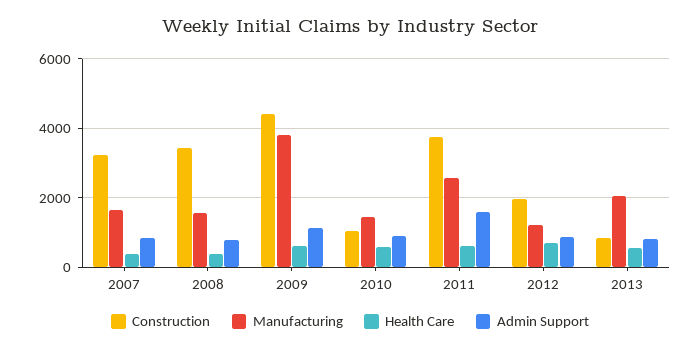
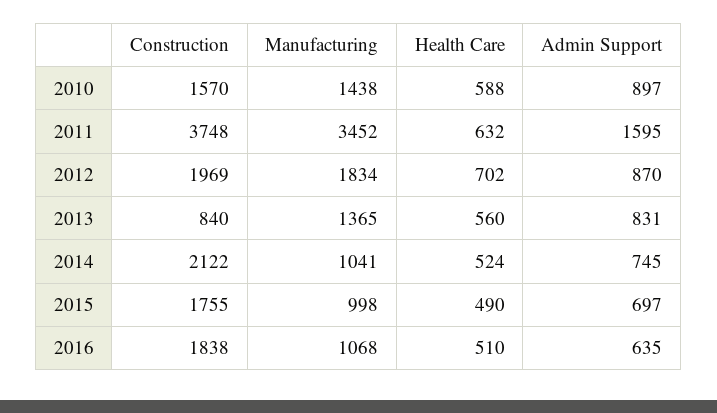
Construction, 2007: 3200 -> none
Manufacturing, 2007: 1600 -> none
Health Care, 2007: 400 -> none
Admin Support, 2007: 800 -> none
Construction, 2008: 3400 -> none
Manufacturing, 2008: 1600 -> none
Health Care, 2008: 400 -> none
Admin Support, 2008: 800 -> none
Construction, 2009: 4400 -> none
Manufacturing, 2009: 3800 -> none
Health Care, 2009: 600 -> none
Admin Support, 2009: 1200 -> none
Construction, 2010: 1000 -> 1570
Manufacturing, 2011: 2600 -> 3452
Manufacturing, 2012: 1200 -> 1834
Manufacturing, 2013: 2000 -> 1365
Construction, 2014: none -> 2122
Manufacturing, 2014: none -> 1041
Health Care, 2014: none -> 524
Admin Support, 2014: none -> 745
Construction, 2015: none -> 1755
Manufacturing, 2015: none -> 998
Health Care, 2015: none -> 490
Admin Support, 2015: none -> 697
Construction, 2016: none -> 1838
Manufacturing, 2016: none -> 1068
Health Care, 2016: none -> 510
Admin Support, 2016: none -> 635

